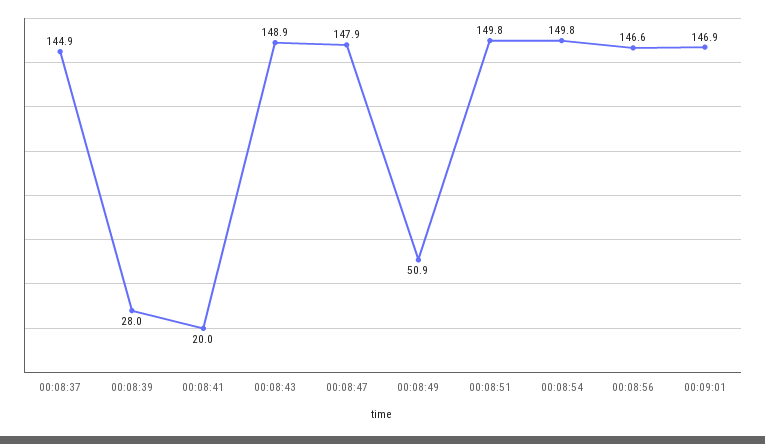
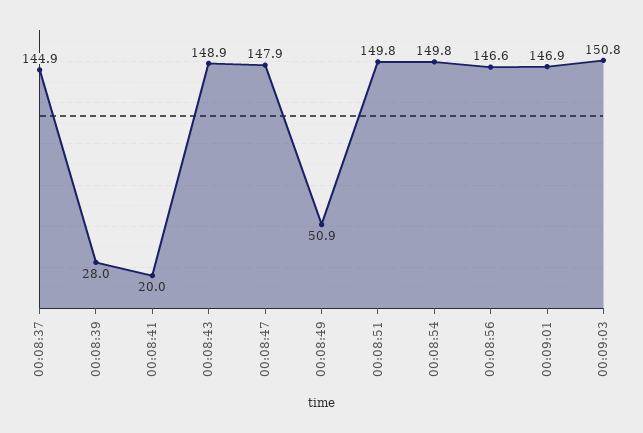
00:09:03: none -> 150.8

